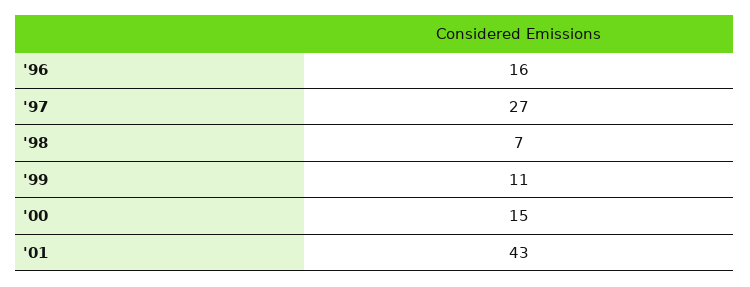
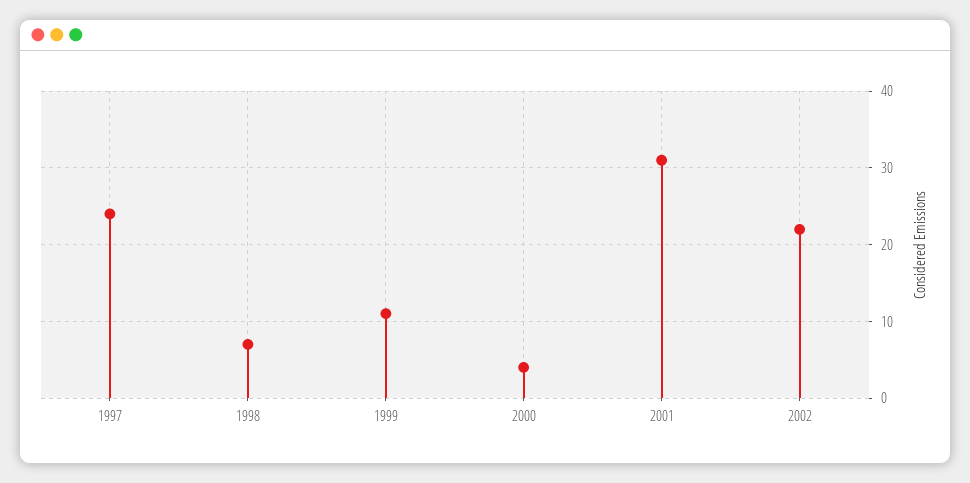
'96: 16 -> none
'97: 27 -> 24
'00: 15 -> 4
'01: 43 -> 31
2002: none -> 22

